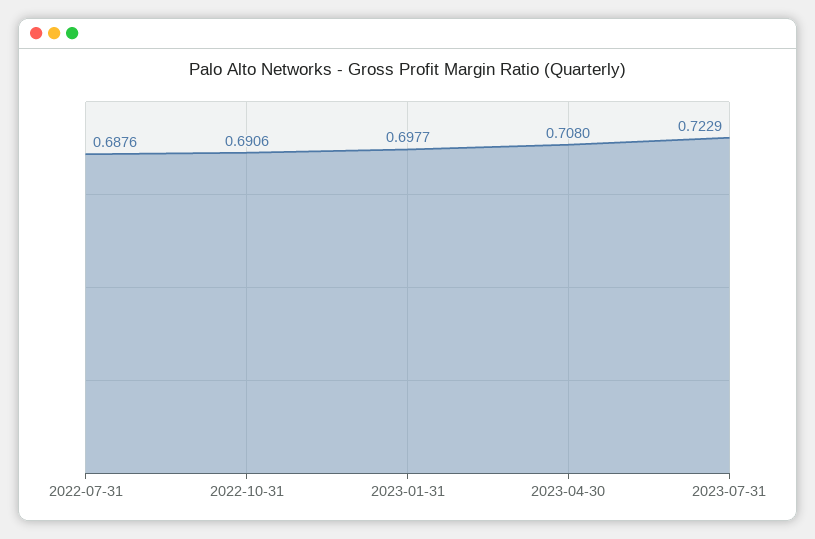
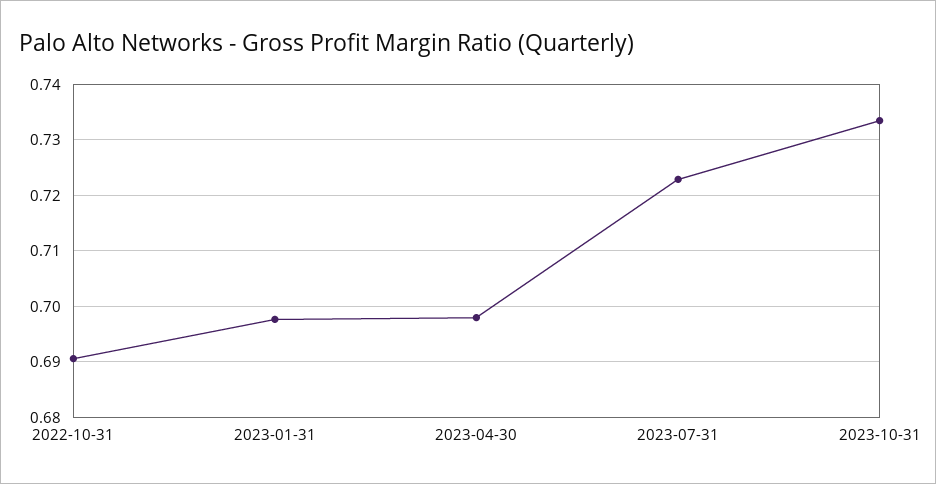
2022-07-31: 0.6876 -> none
2023-04-30: 0.708 -> 0.698
2023-10-31: none -> 0.734

